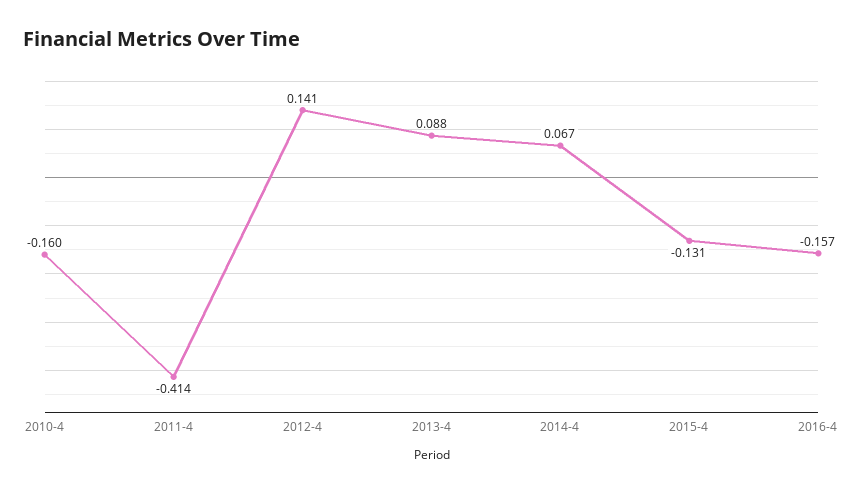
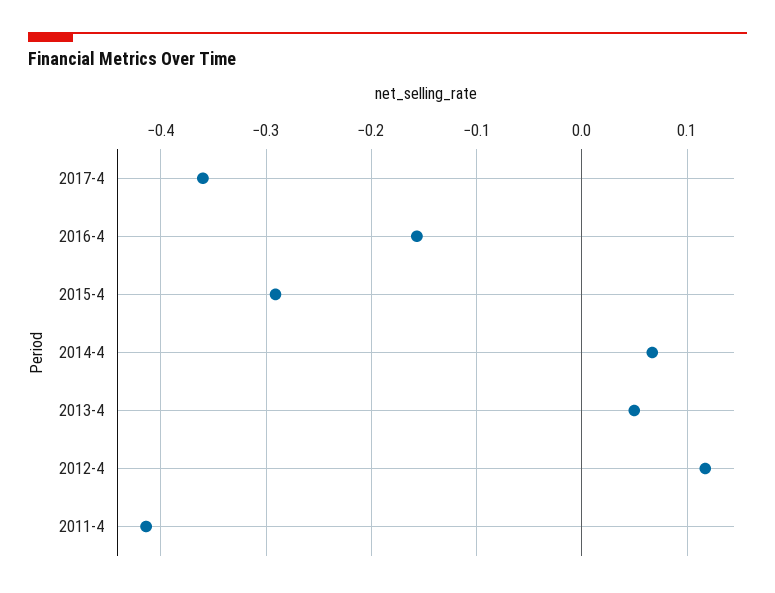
2010-4: -0.16 -> none
2012-4: 0.141 -> 0.12
2013-4: 0.088 -> 0.05
2015-4: -0.131 -> -0.29
2017-4: none -> -0.36

